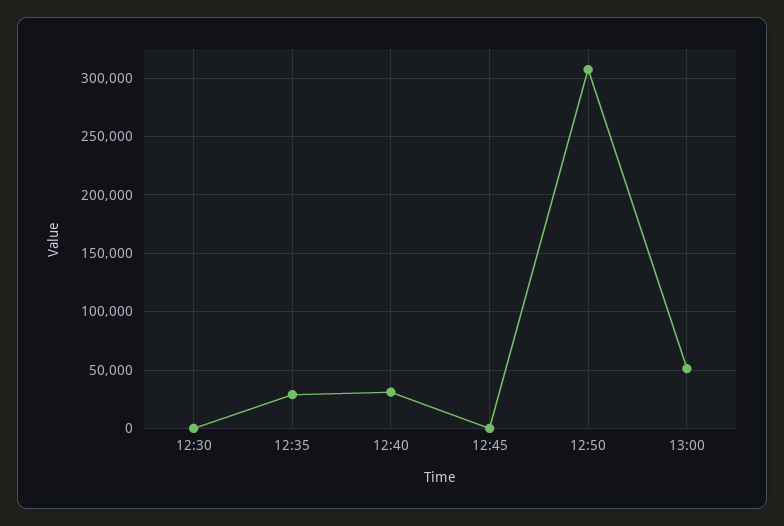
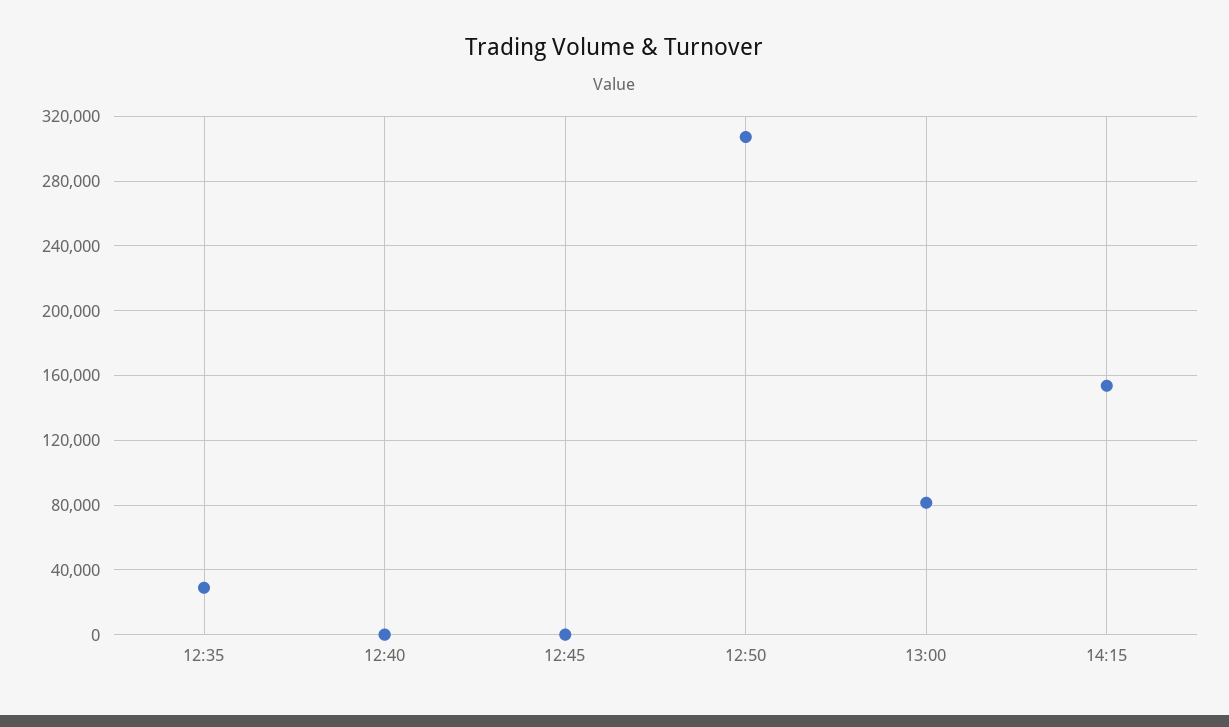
12:30: 0 -> none
12:40: 30000 -> 0
13:00: 50000 -> 80000
14:15: none -> 155000

